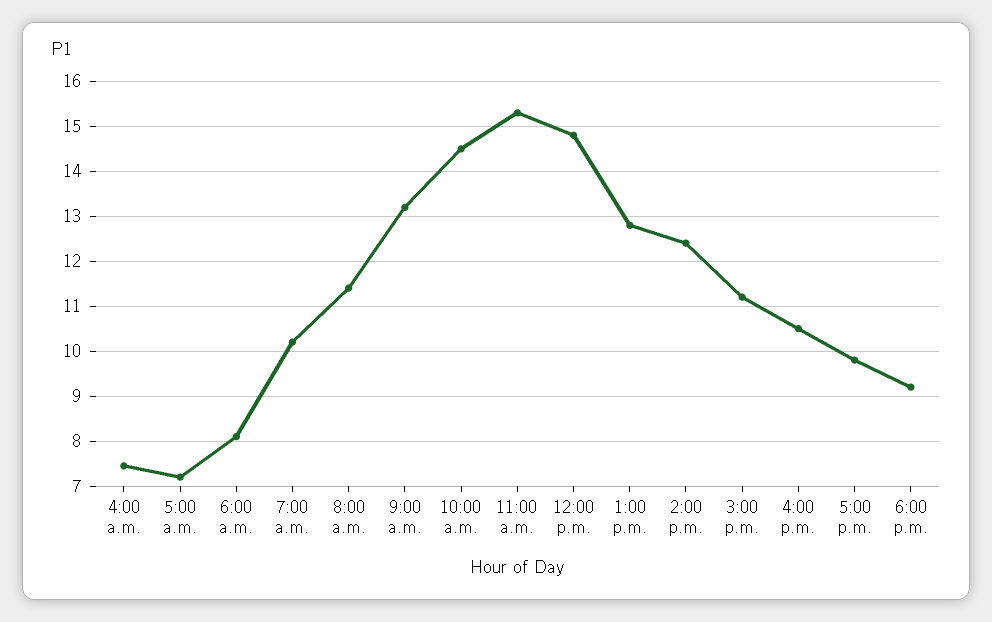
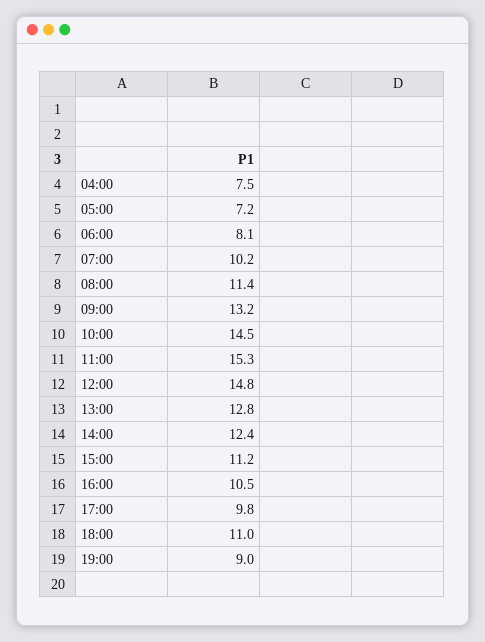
6:00 p.m.: 9.2 -> 11
19:00: none -> 9

